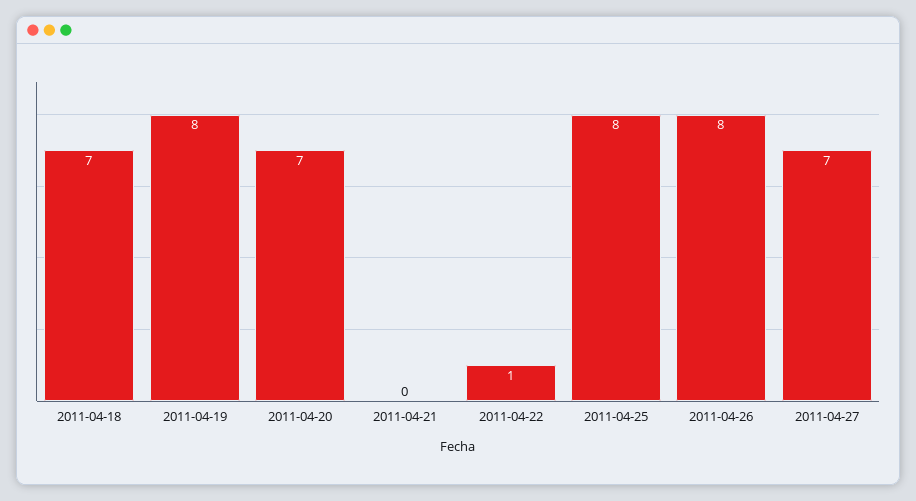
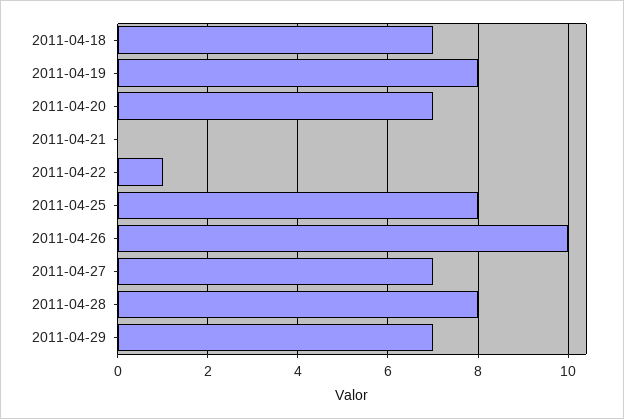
2011-04-26: 8 -> 10
2011-04-28: none -> 8
2011-04-29: none -> 7

